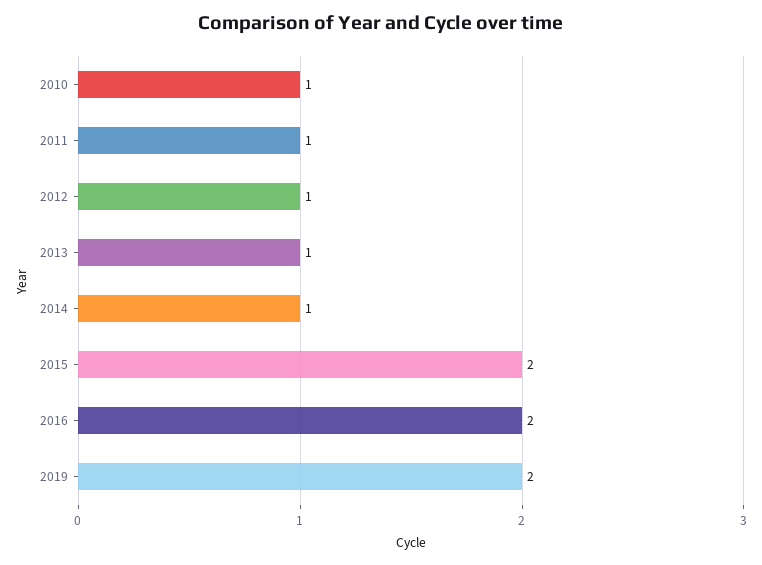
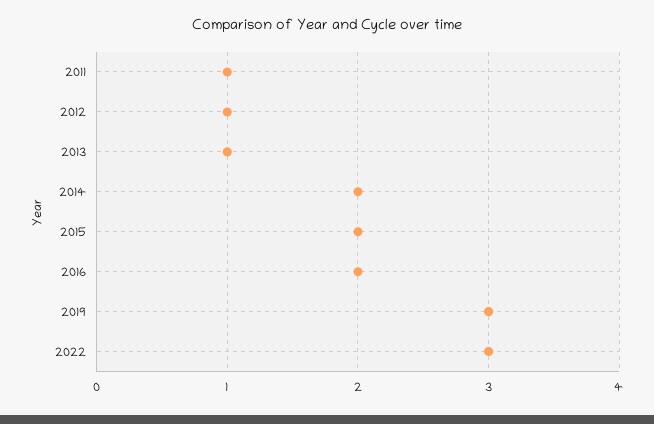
2010: 1 -> none
2014: 1 -> 2
2019: 2 -> 3
2022: none -> 3

